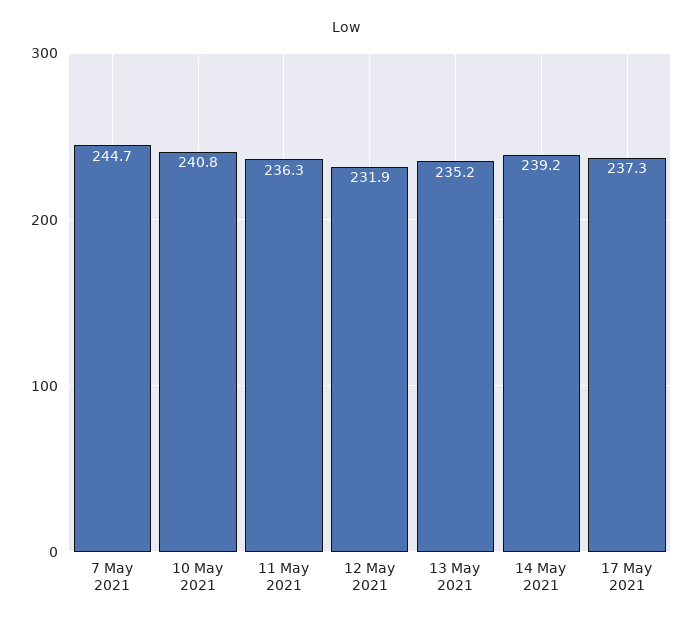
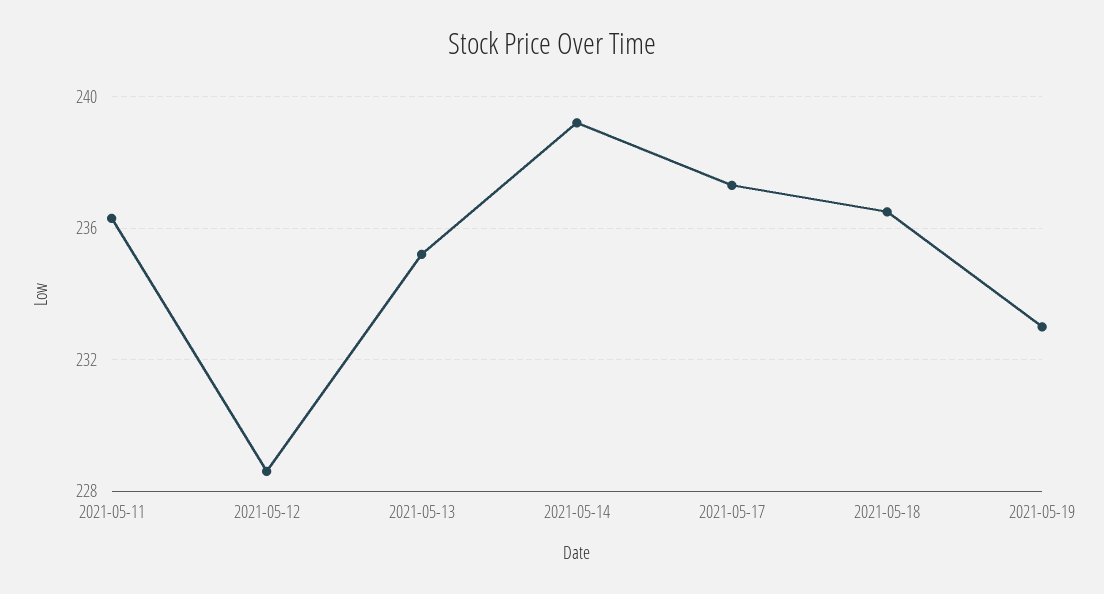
7 May 2021: 244.7 -> none
10 May 2021: 240.8 -> none
12 May 2021: 231.9 -> 228.5
2021-05-18: none -> 236.5
2021-05-19: none -> 233

